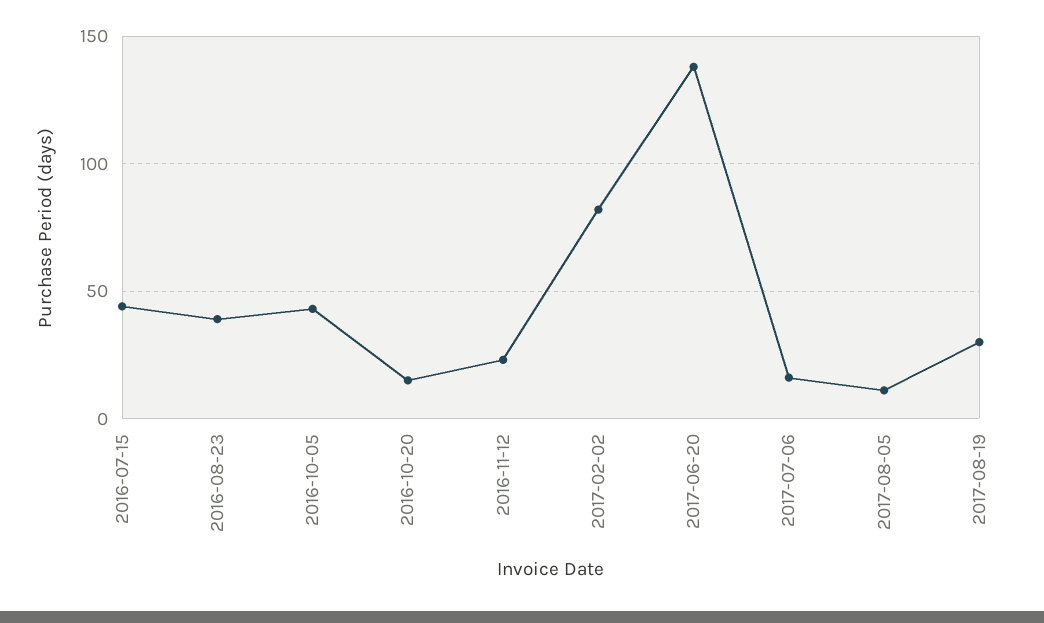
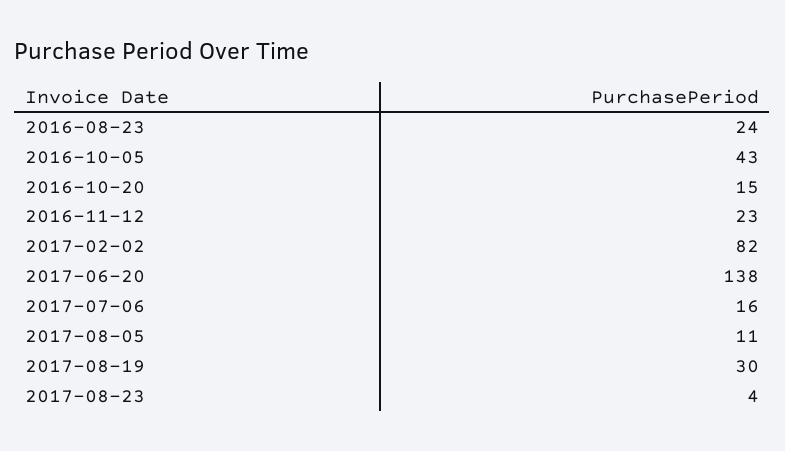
2016-07-15: 45 -> none
2016-08-23: 40 -> 24
2017-08-23: none -> 4

